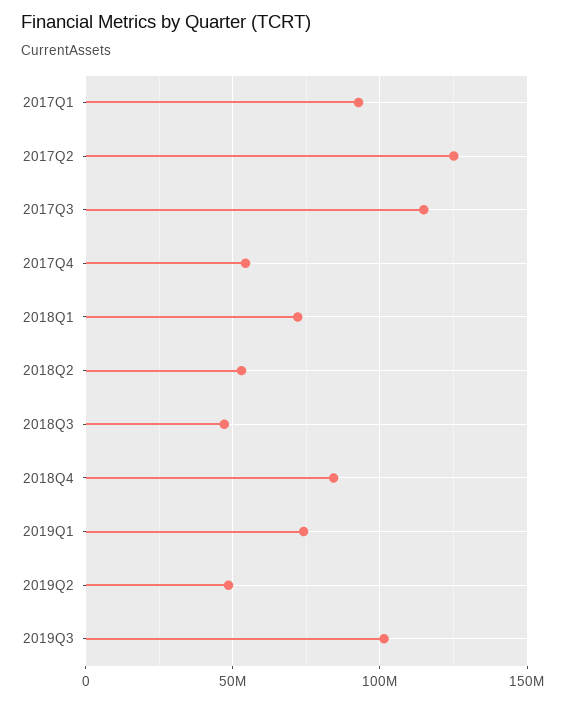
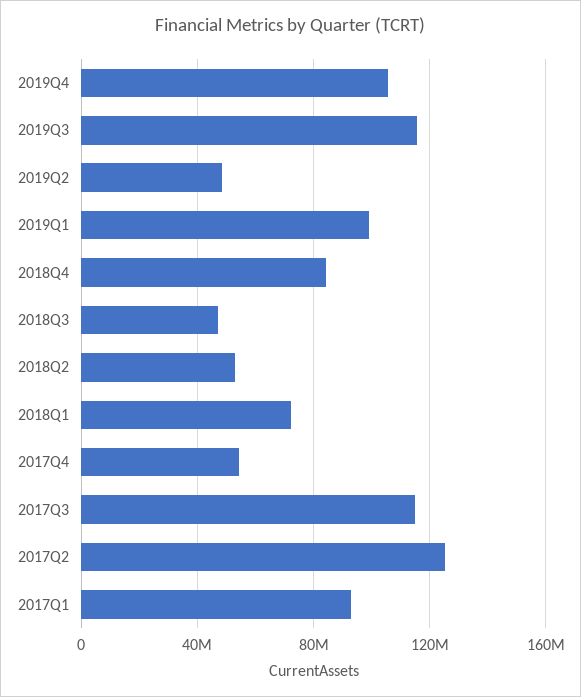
2019Q1: 75000000 -> 100000000
2019Q3: 100000000 -> 115000000
2019Q4: none -> 105000000

